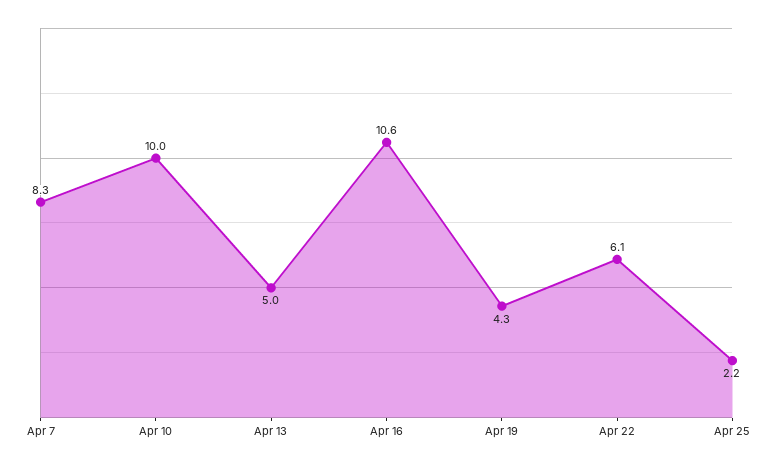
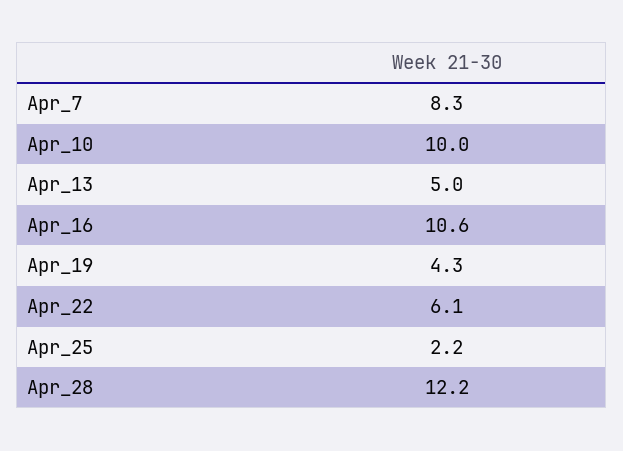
Apr_28: none -> 12.2

